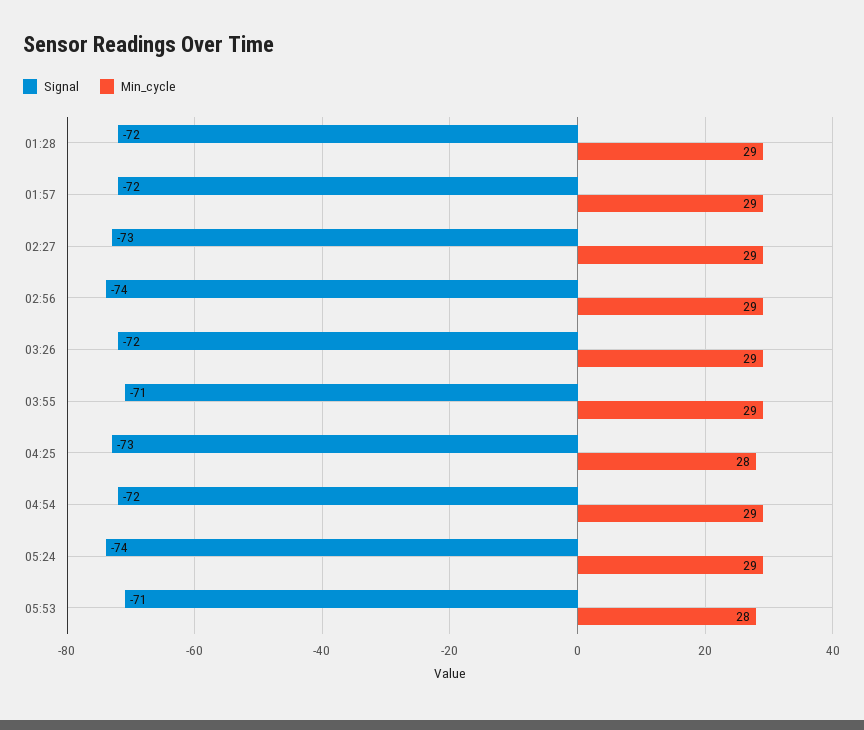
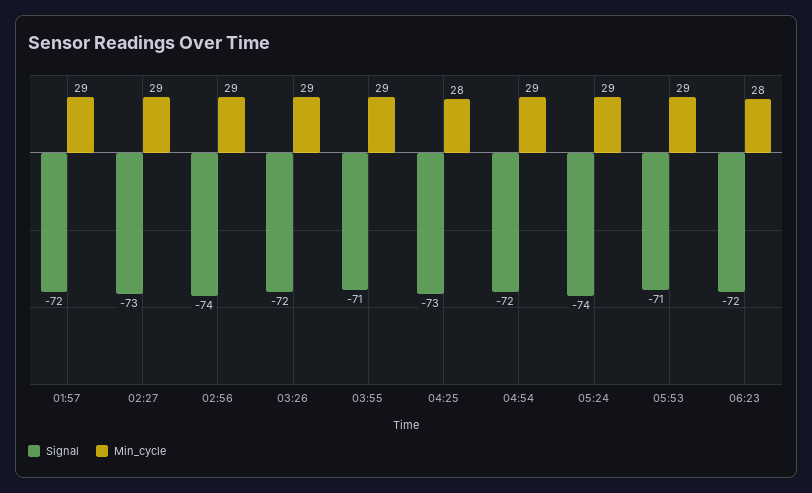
Signal, 01:28: -72 -> none
Min_cycle, 01:28: 29 -> none
Min_cycle, 05:53: 28 -> 29
Signal, 06:23: none -> -72
Min_cycle, 06:23: none -> 28

